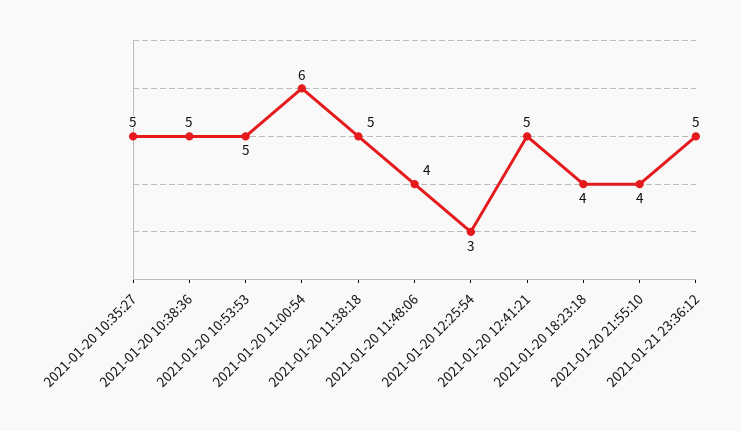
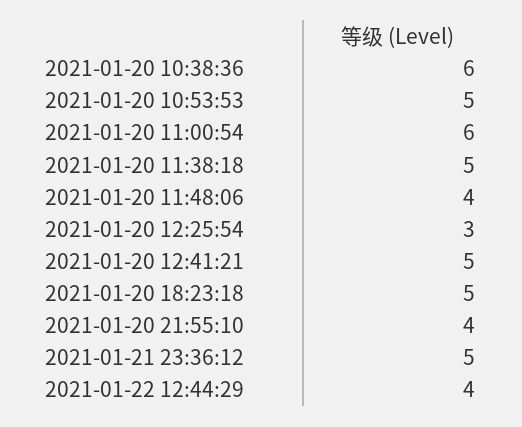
2021-01-20 10:35:27: 5 -> none
2021-01-20 10:38:36: 5 -> 6
2021-01-20 18:23:18: 4 -> 5
2021-01-22 12:44:29: none -> 4

